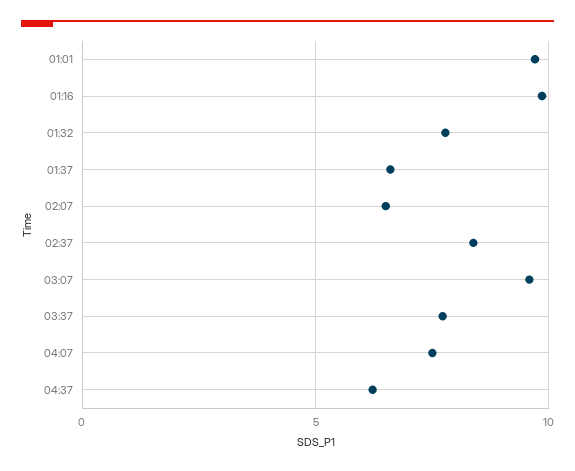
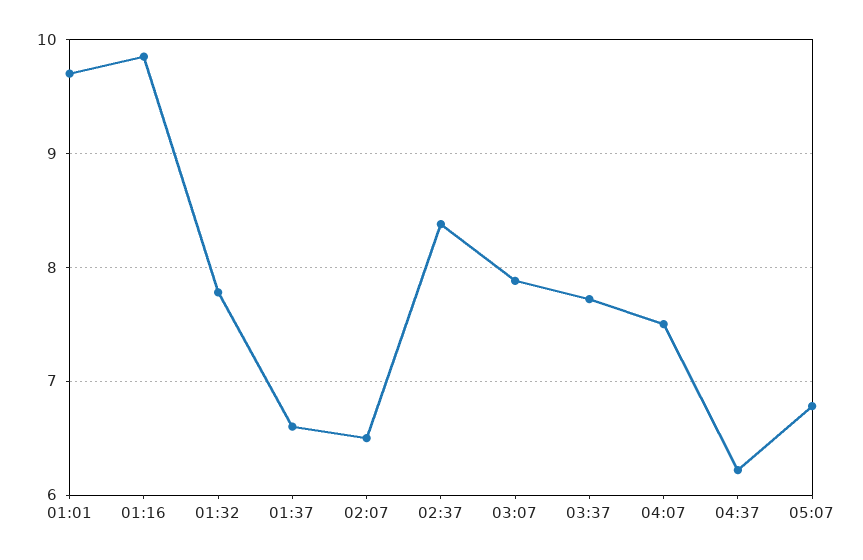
03:07: 9.5 -> 7.9
05:07: none -> 6.8

